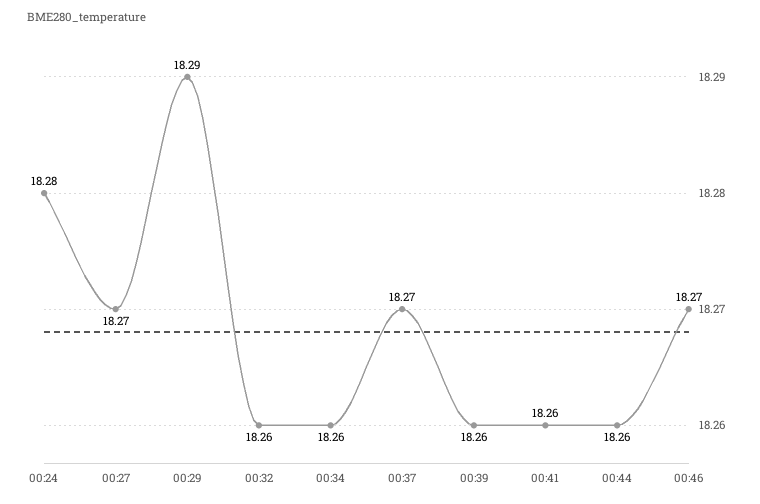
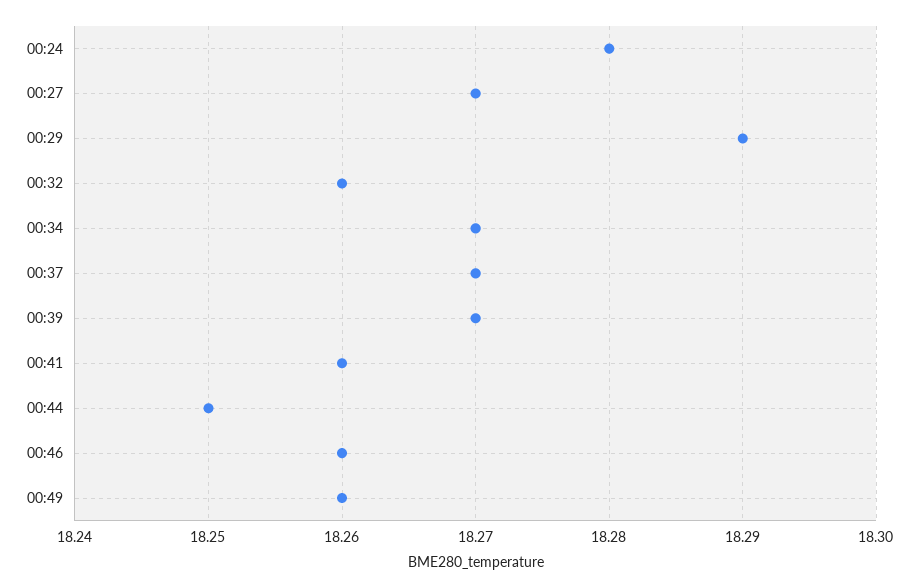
00:34: 18.26 -> 18.27
00:39: 18.26 -> 18.27
00:44: 18.26 -> 18.25
00:46: 18.27 -> 18.26
00:49: none -> 18.26

